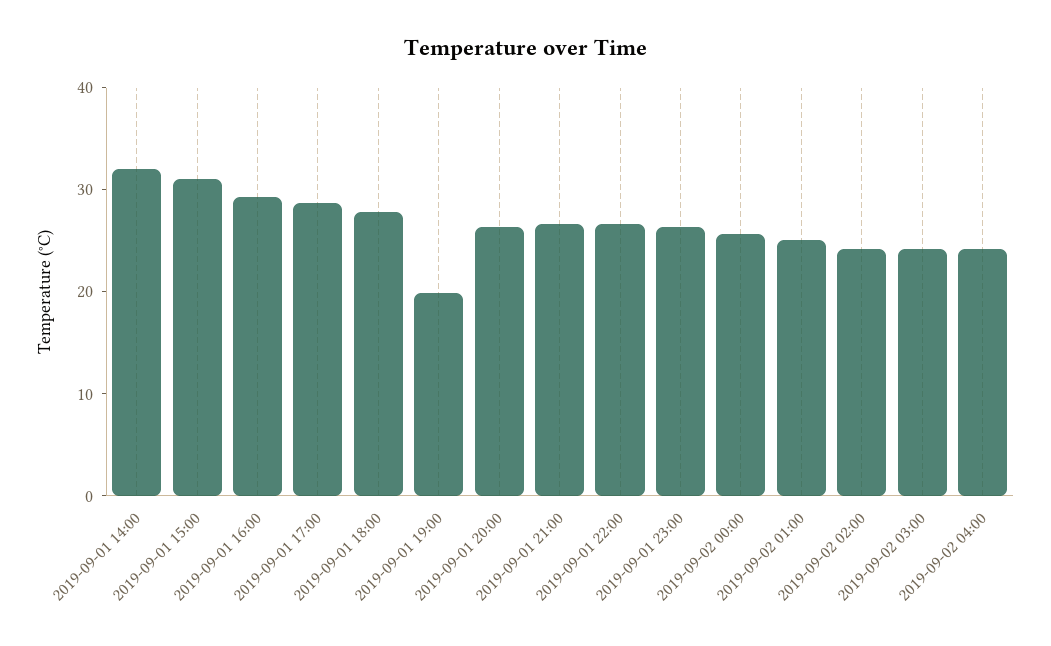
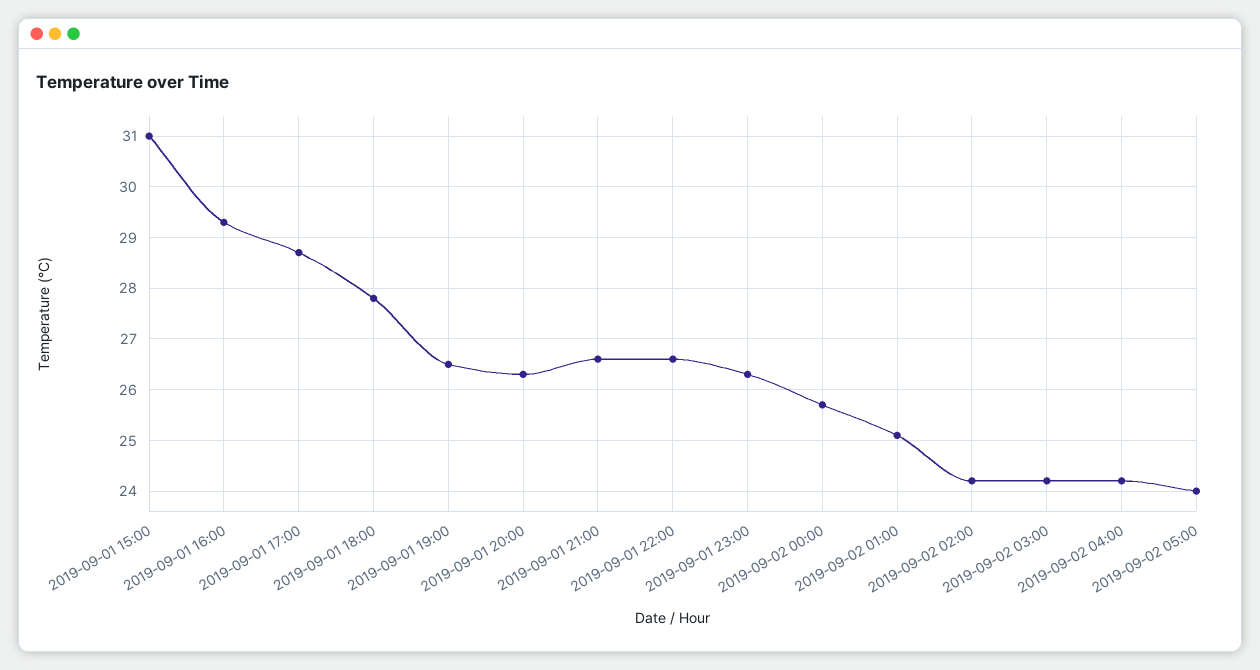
2019-09-01 14:00: 32 -> none
2019-09-01 19:00: 20 -> 26.5
2019-09-02 05:00: none -> 24

